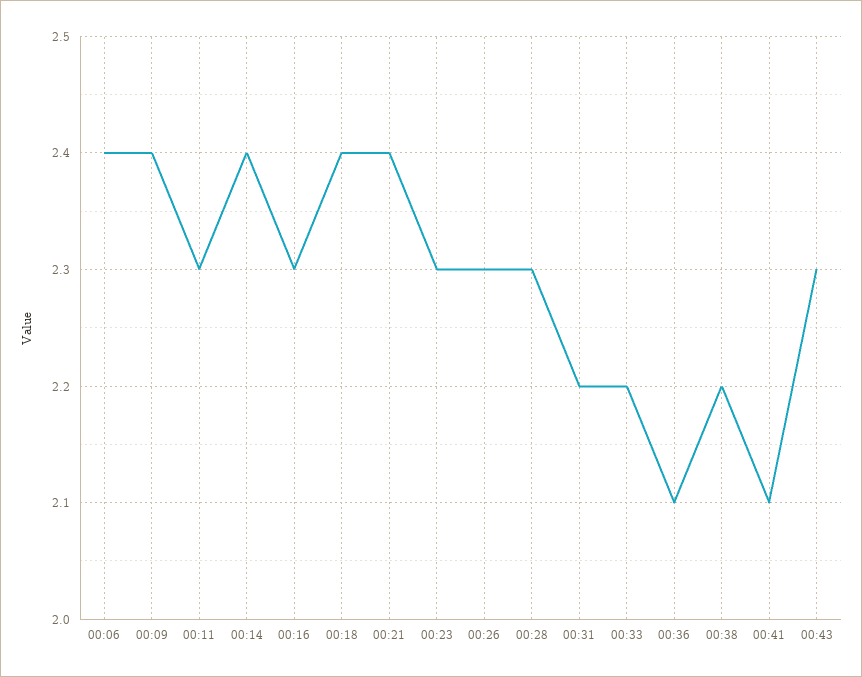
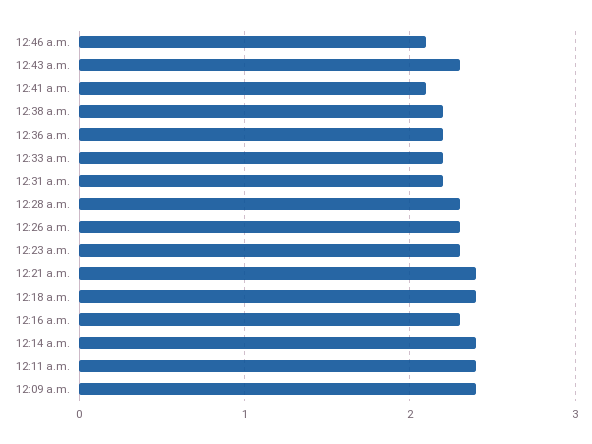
00:06: 2.4 -> none
00:11: 2.3 -> 2.4
00:36: 2.1 -> 2.2
12:46 a.m.: none -> 2.1

